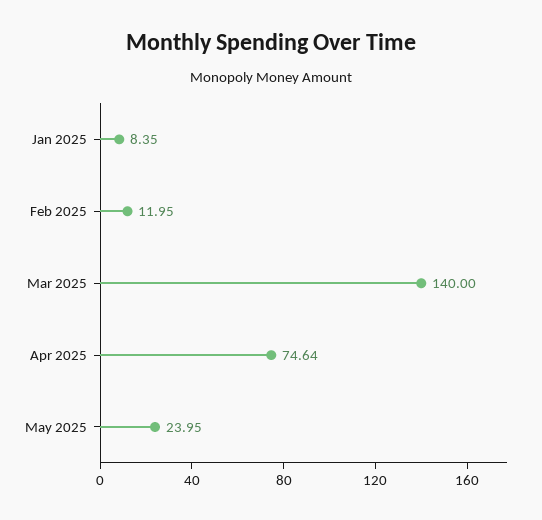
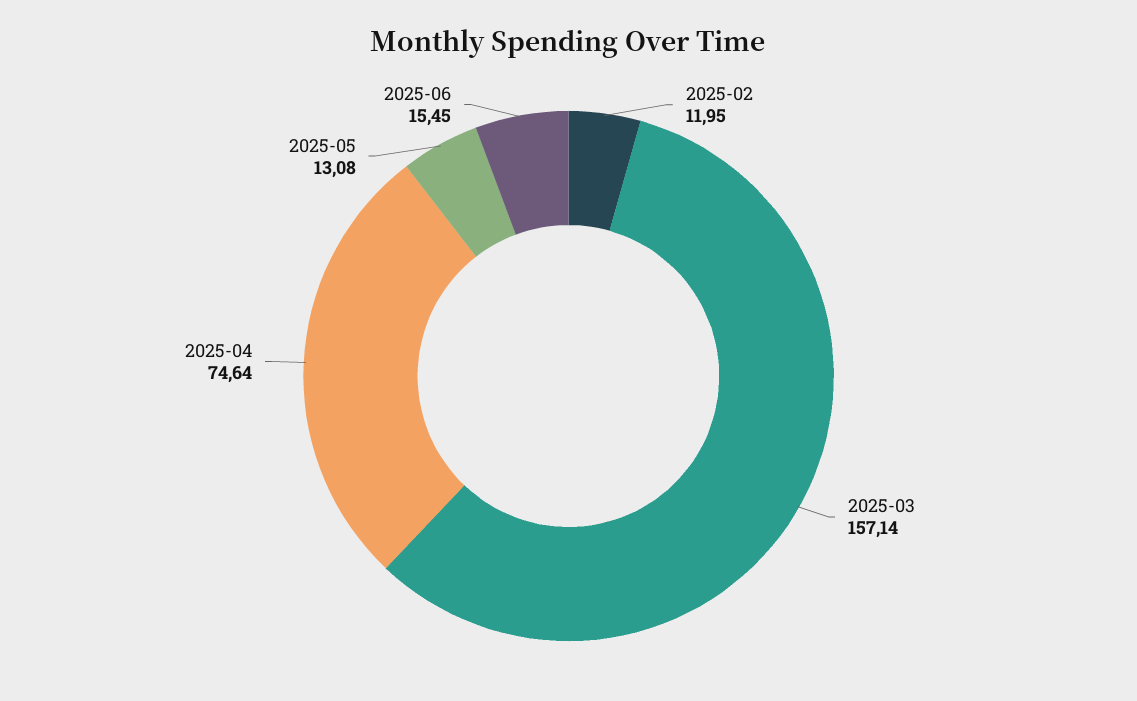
Jan 2025: 8.35 -> none
Mar 2025: 140 -> 157.14
May 2025: 23.95 -> 13.08
2025-06: none -> 15.45

